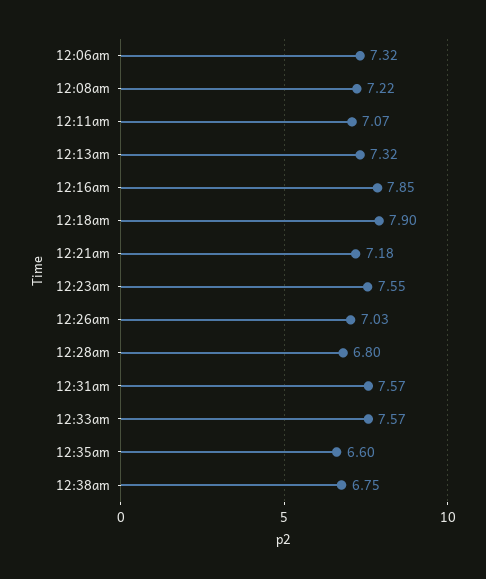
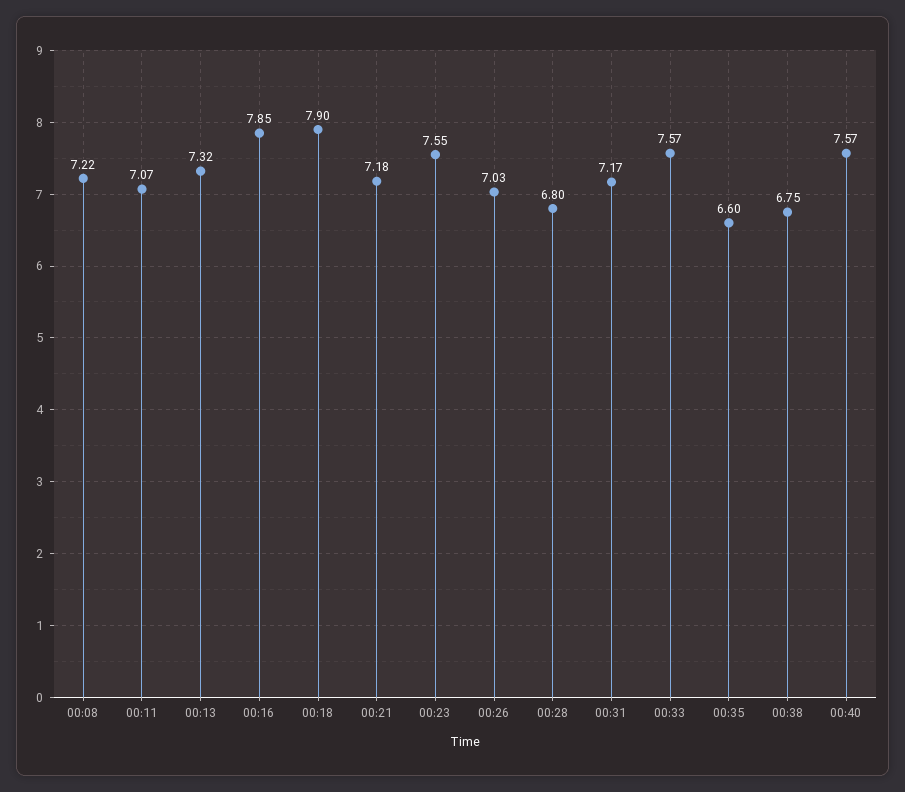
12:06am: 7.32 -> none
12:31am: 7.57 -> 7.17
00:40: none -> 7.57

